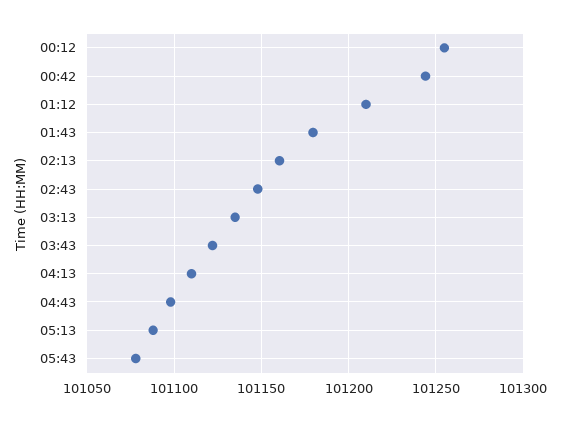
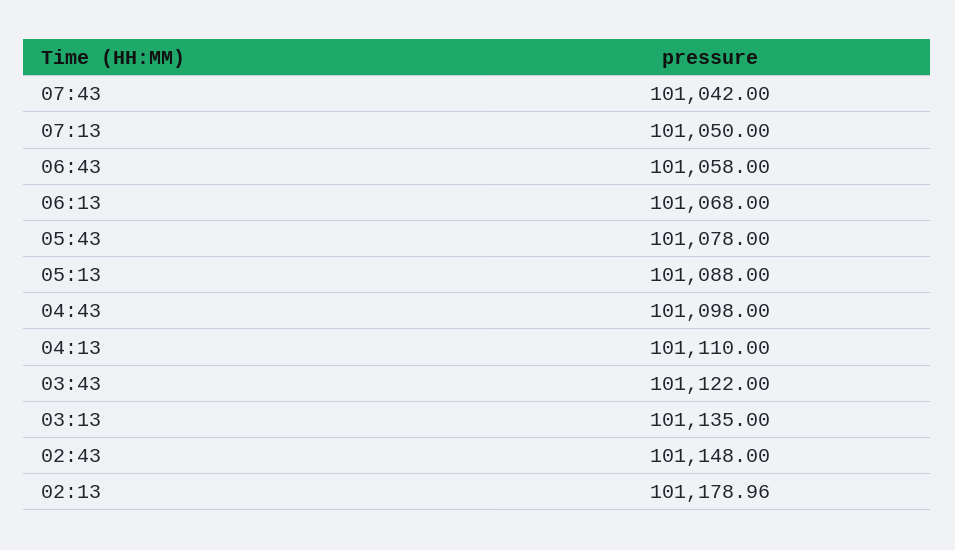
00:12: 101255 -> none
00:42: 101245 -> none
01:12: 101210 -> none
01:43: 101180 -> none
02:13: 101160 -> 101178.96
07:43: none -> 101042
07:13: none -> 101050
06:43: none -> 101058
06:13: none -> 101068

